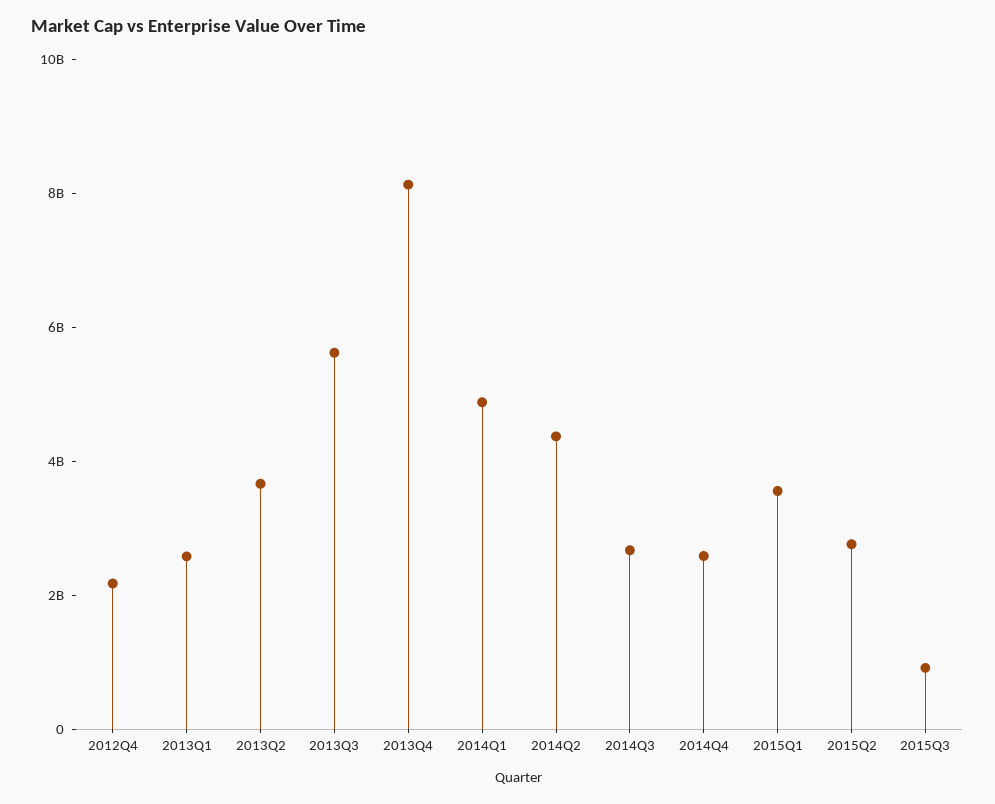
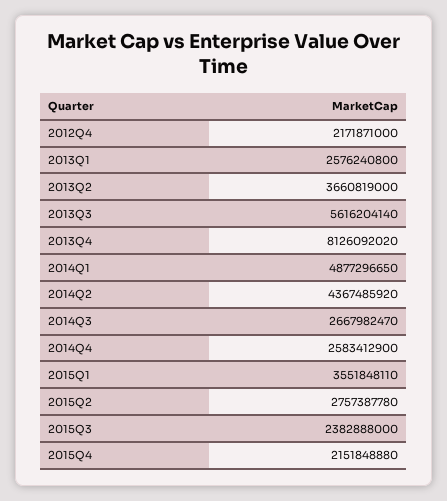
2015Q3: 1000000000 -> 2382888000
2015Q4: none -> 2151848880

